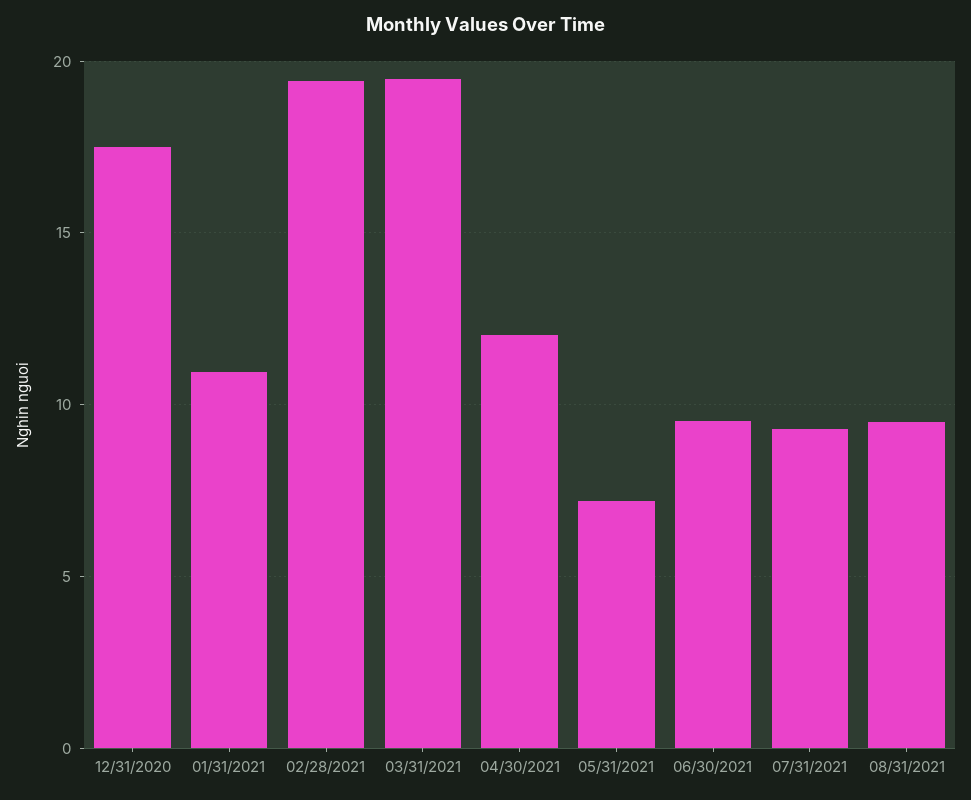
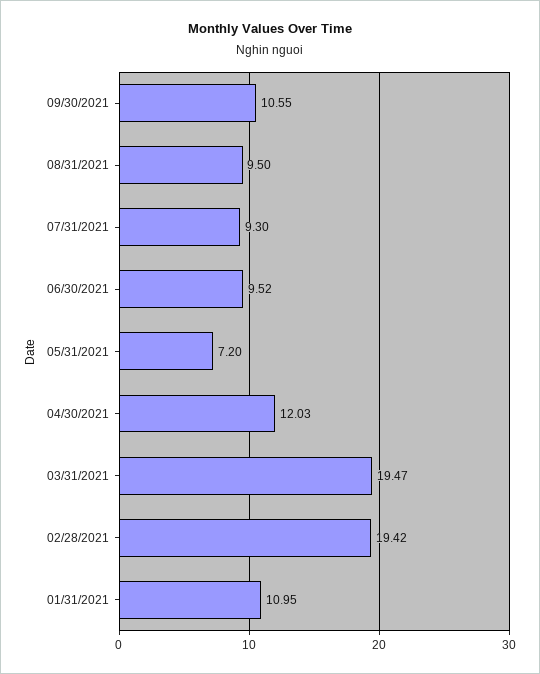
12/31/2020: 17.5 -> none
09/30/2021: none -> 10.55

